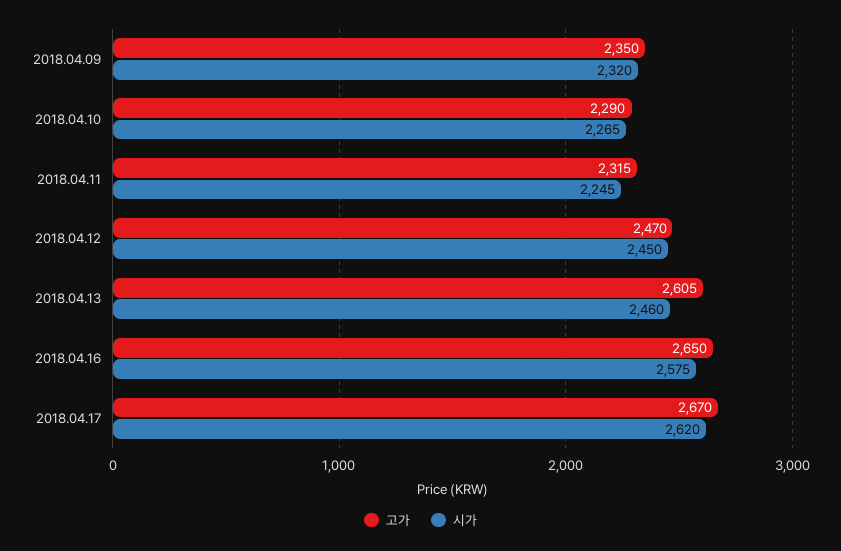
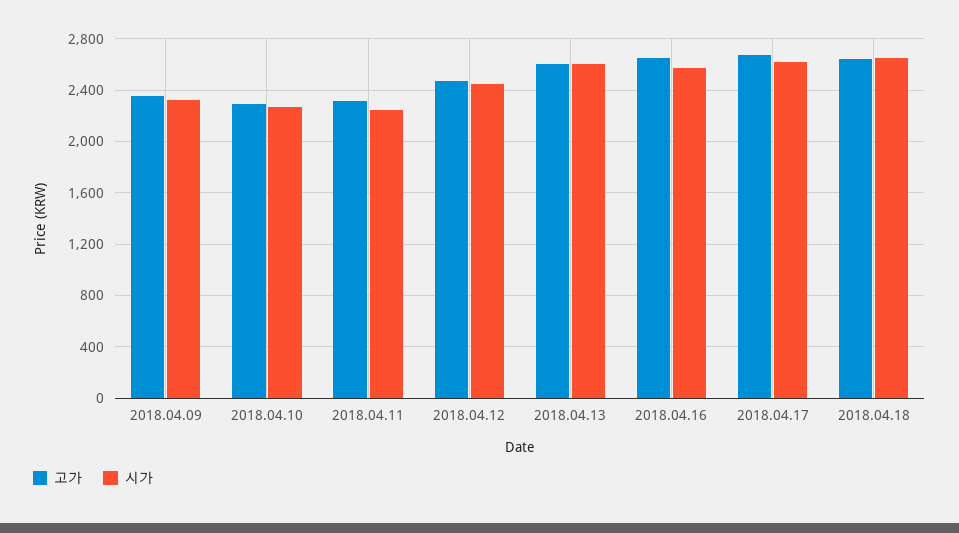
시가, 2018.04.13: 2460 -> 2600
고가, 2018.04.18: none -> 2650
시가, 2018.04.18: none -> 2650

